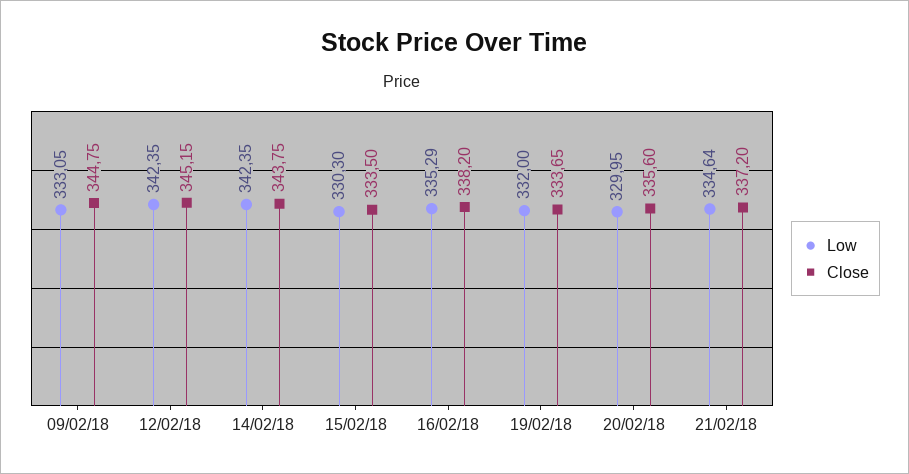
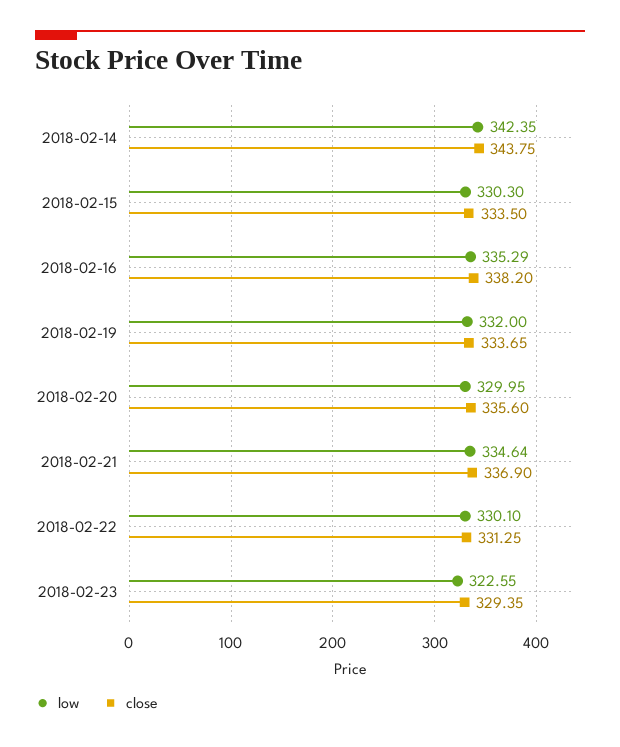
Low, 09/02/18: 333.05 -> none
Close, 09/02/18: 344.75 -> none
Low, 12/02/18: 342.35 -> none
Close, 12/02/18: 345.15 -> none
Close, 21/02/18: 337.2 -> 336.9
Low, 2018-02-22: none -> 330.1
Close, 2018-02-22: none -> 331.25
Low, 2018-02-23: none -> 322.55
Close, 2018-02-23: none -> 329.35

